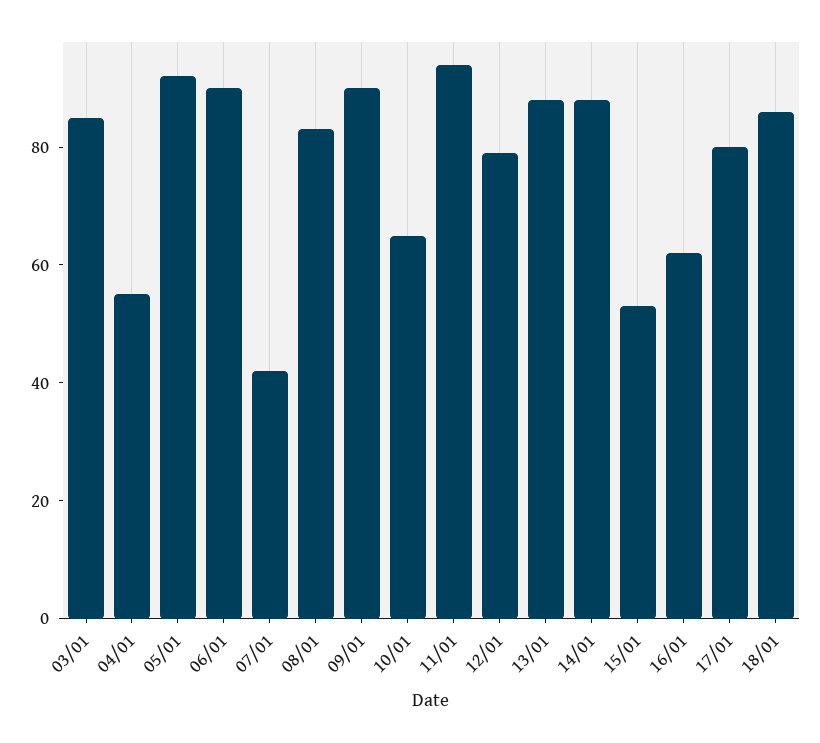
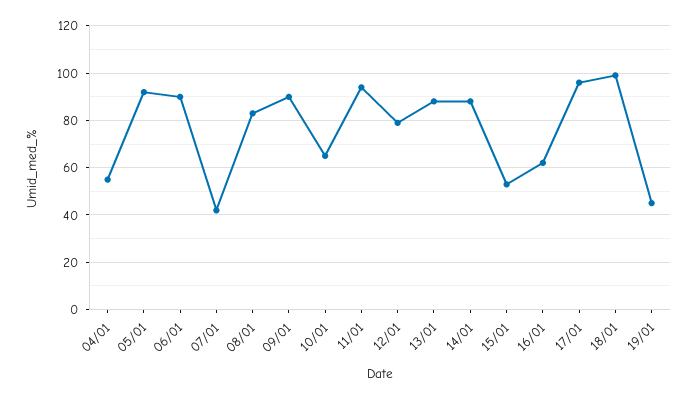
03/01: 85 -> none
17/01: 80 -> 95
18/01: 85 -> 100
19/01: none -> 45

